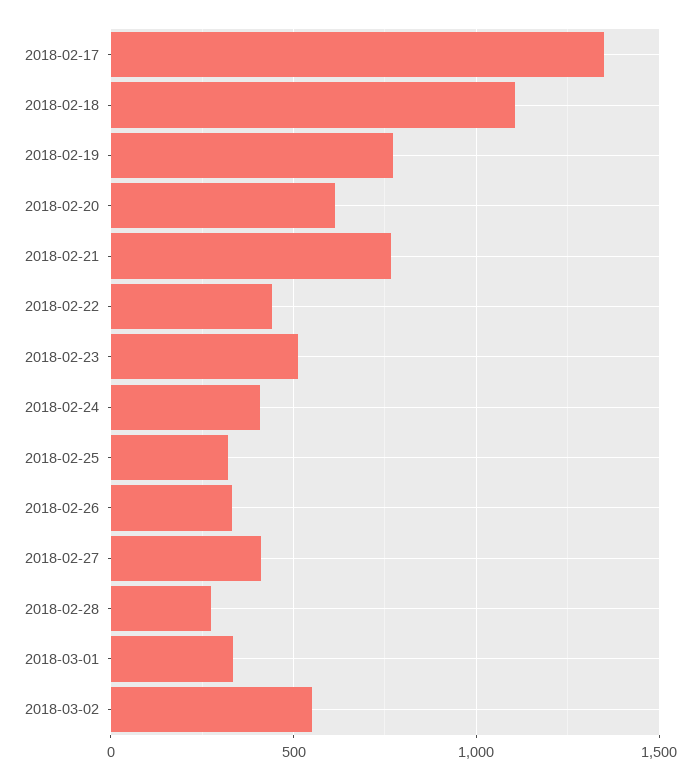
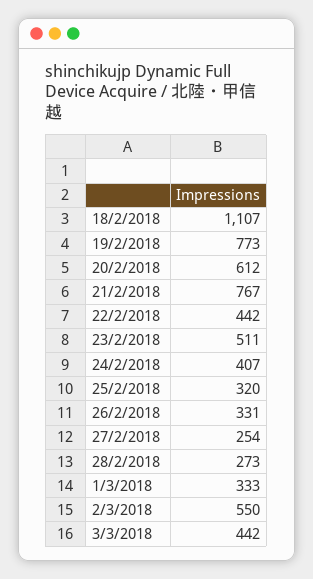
2018-02-17: 1350 -> none
2018-02-27: 400 -> 254
3/3/2018: none -> 442

